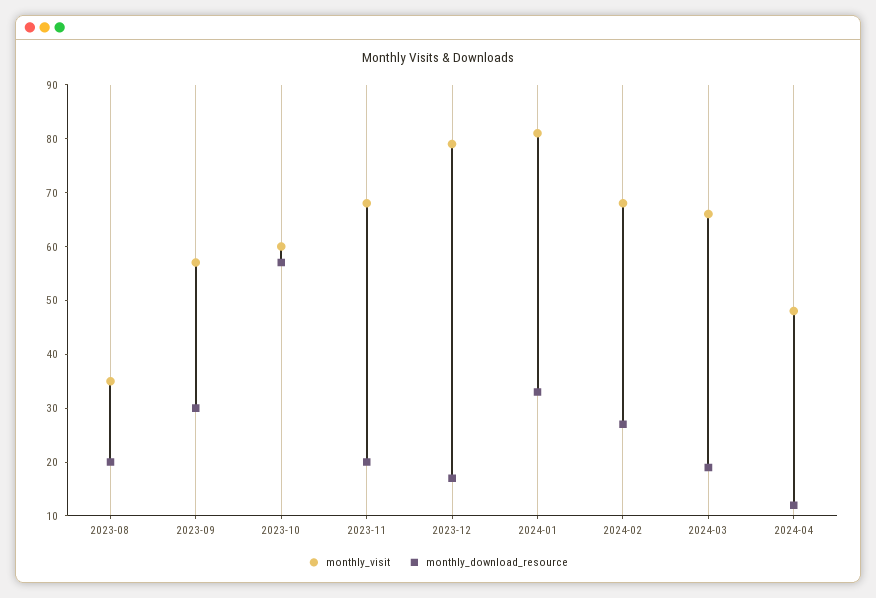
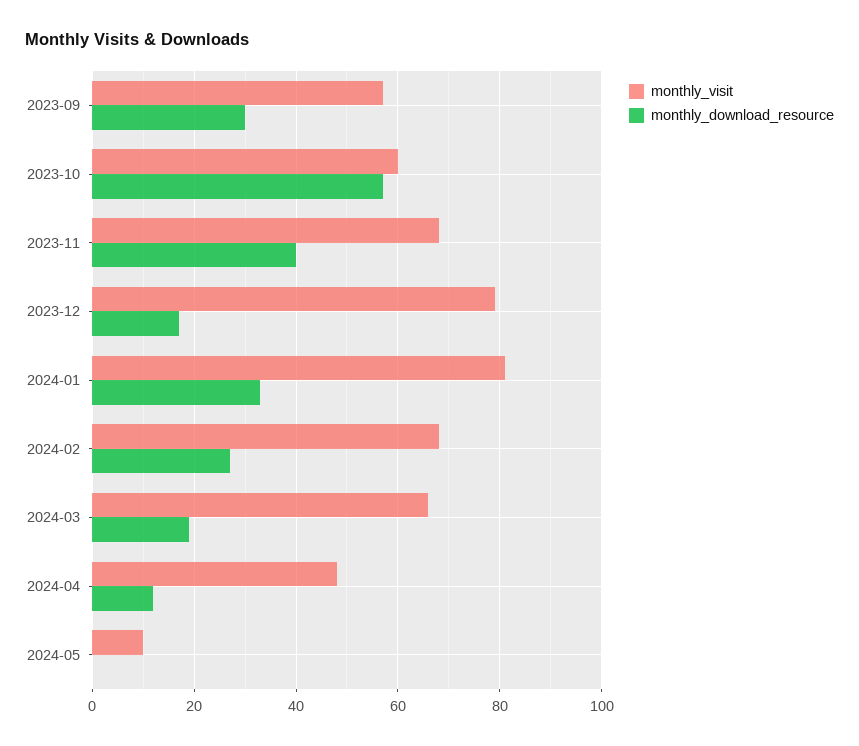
monthly_visit, 2023-08: 35 -> none
monthly_download_resource, 2023-08: 20 -> none
monthly_download_resource, 2023-11: 20 -> 40
monthly_visit, 2024-05: none -> 10
monthly_download_resource, 2024-05: none -> 0

